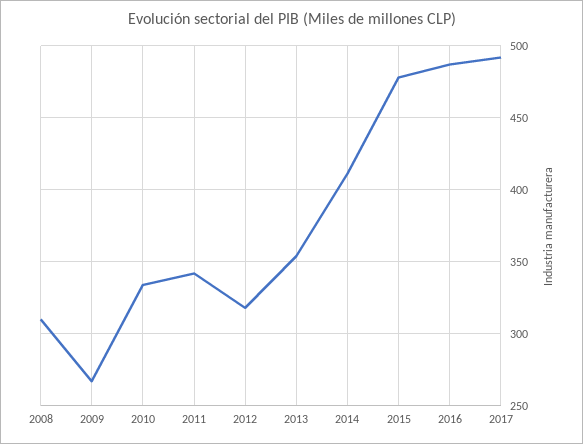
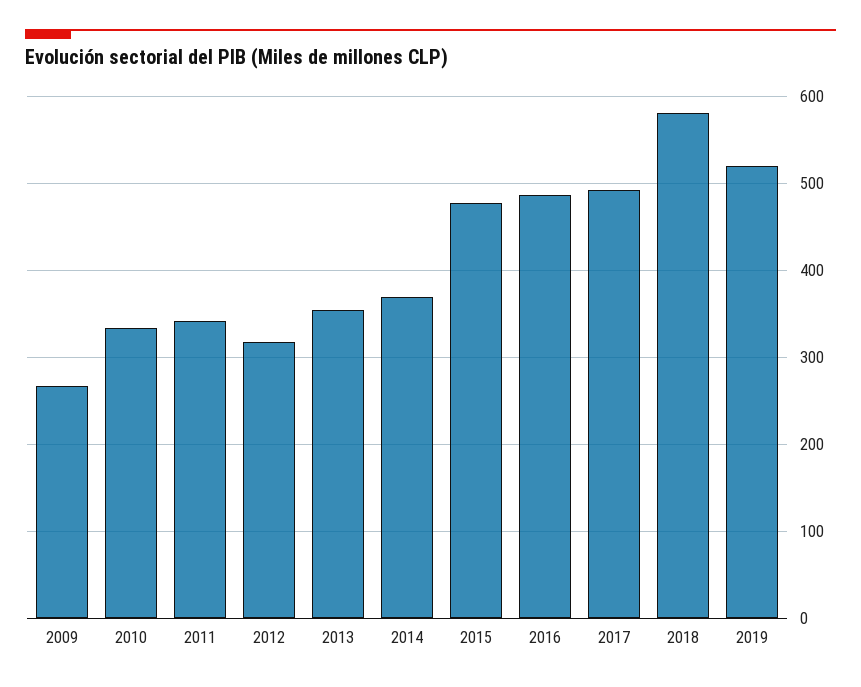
2008: 310 -> none
2014: 410 -> 370
2018: none -> 580
2019: none -> 520

